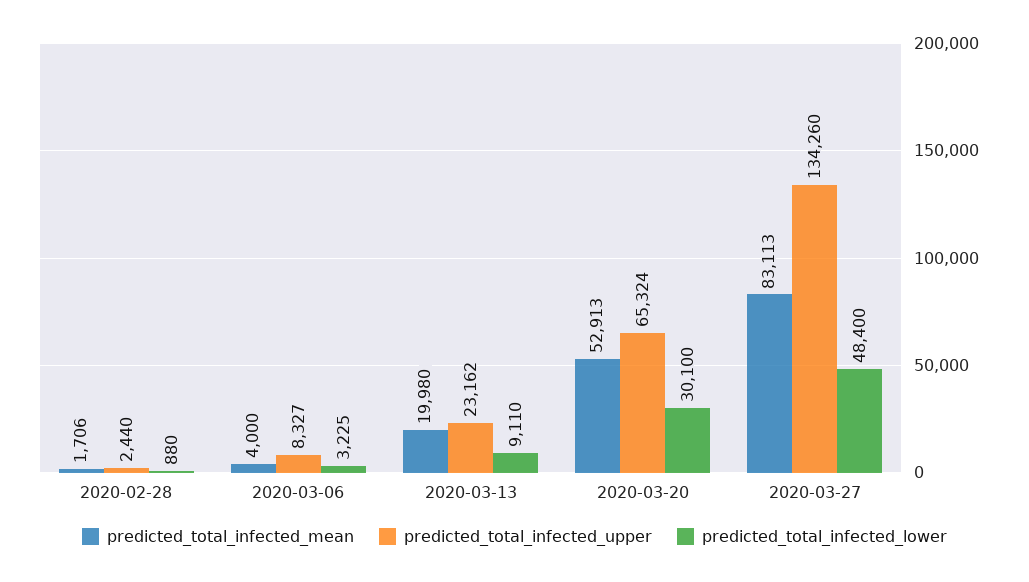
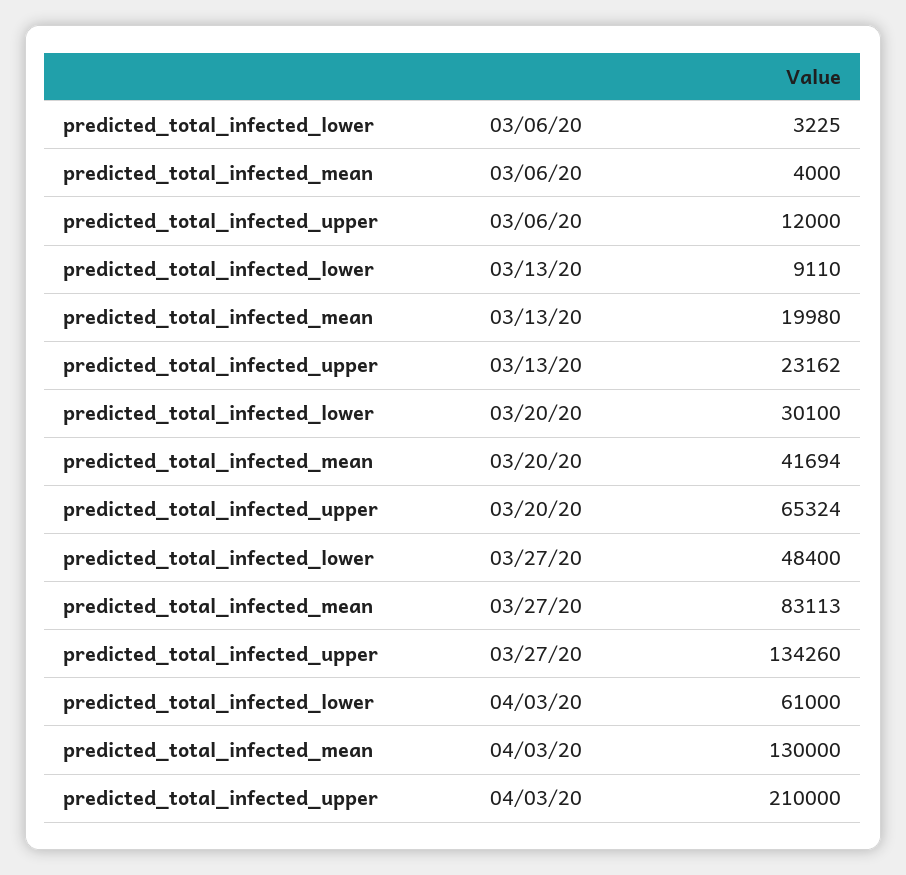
predicted_total_infected_mean, 2020-02-28: 1706 -> none
predicted_total_infected_upper, 2020-02-28: 2440 -> none
predicted_total_infected_lower, 2020-02-28: 880 -> none
predicted_total_infected_upper, 2020-03-06: 8327 -> 12000
predicted_total_infected_mean, 2020-03-20: 52913 -> 41694
predicted_total_infected_lower, 04/03/20: none -> 61000
predicted_total_infected_mean, 04/03/20: none -> 130000
predicted_total_infected_upper, 04/03/20: none -> 210000

